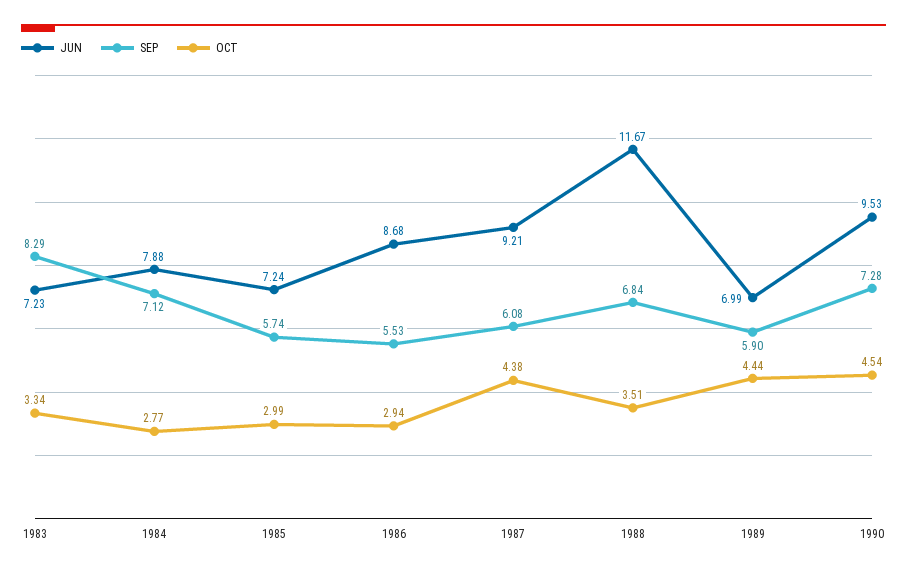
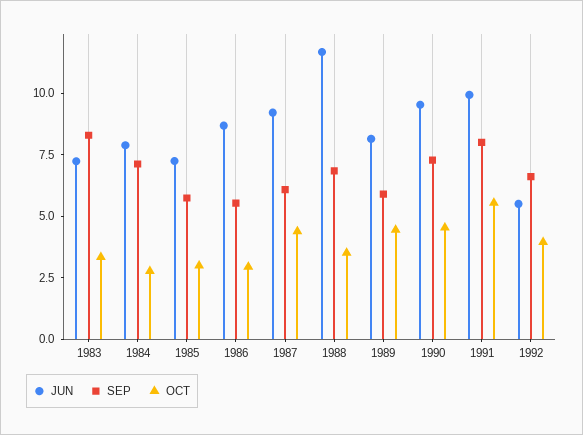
JUN, 1989: 6.99 -> 8
JUN, 1991: none -> 10
SEP, 1991: none -> 8
OCT, 1991: none -> 5.5
JUN, 1992: none -> 5.5
SEP, 1992: none -> 6.5
OCT, 1992: none -> 4

